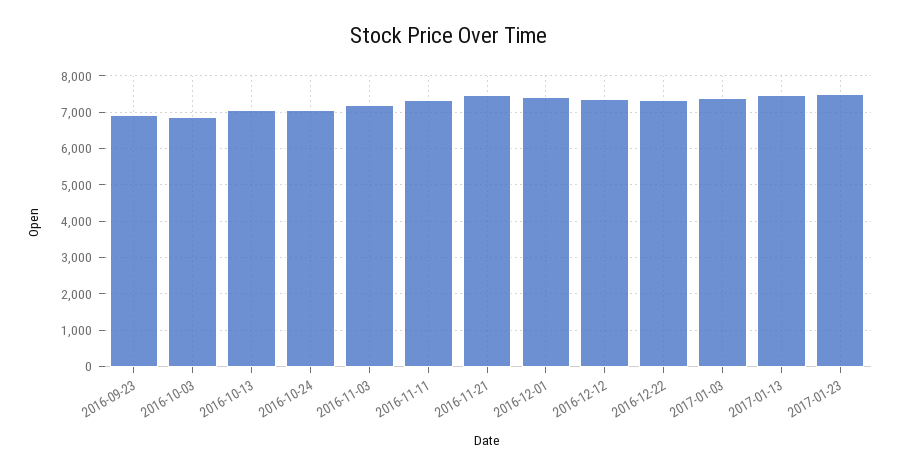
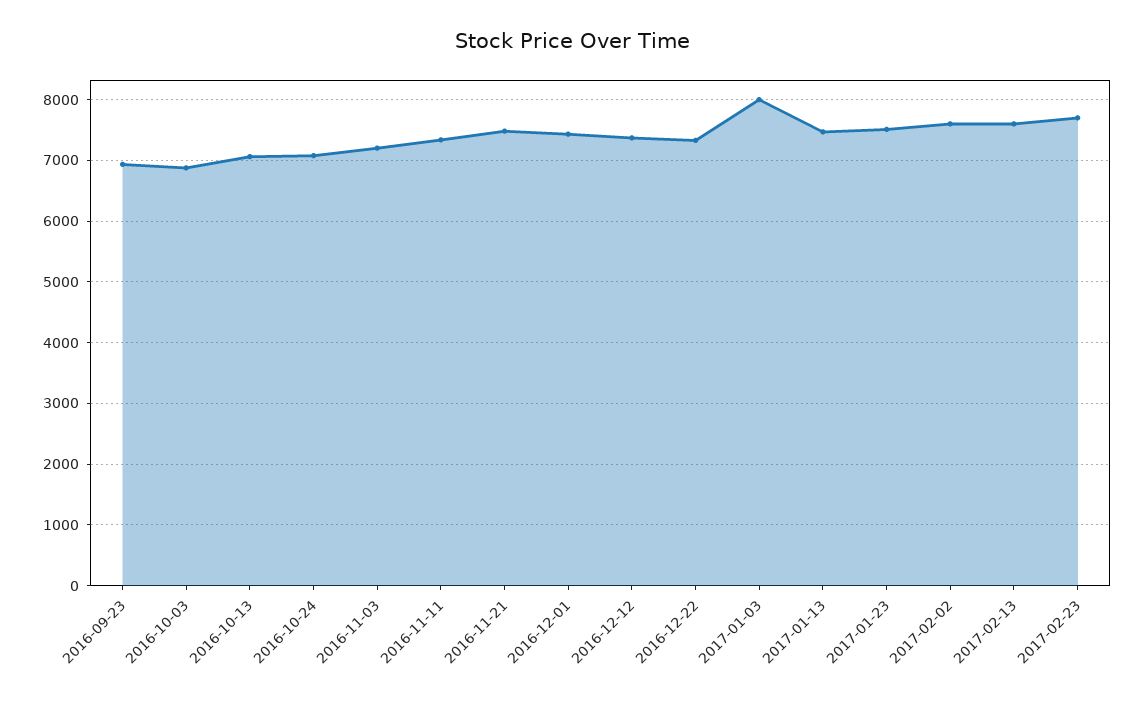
2017-01-03: 7400 -> 8000
2017-02-02: none -> 7600
2017-02-13: none -> 7600
2017-02-23: none -> 7700

